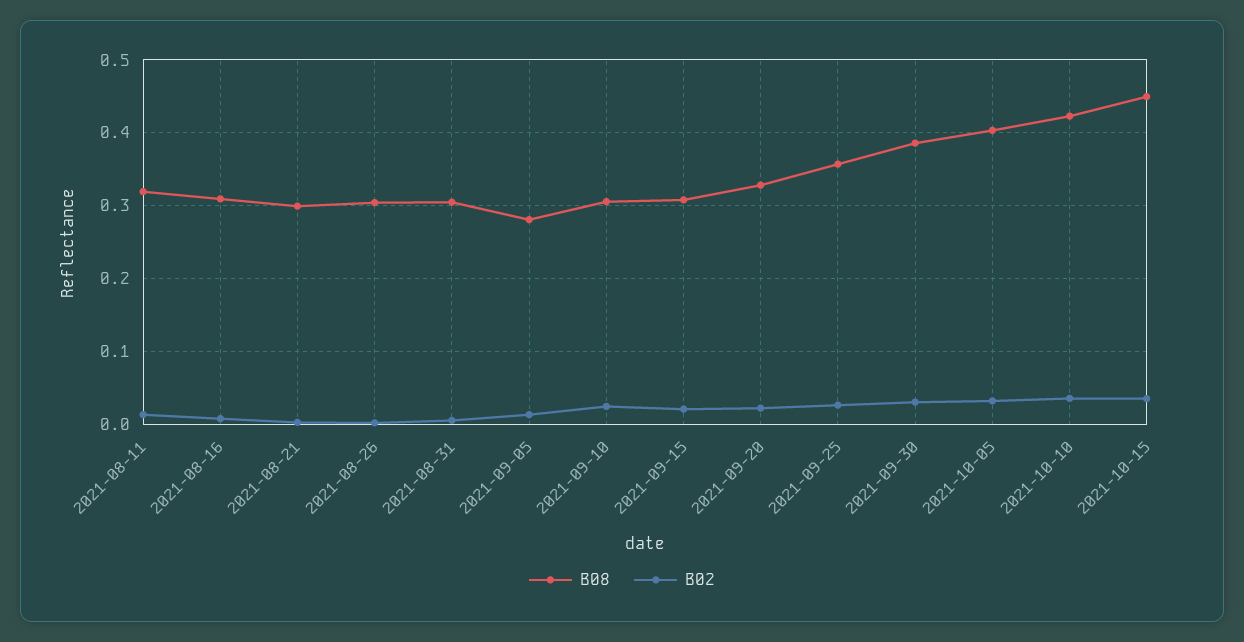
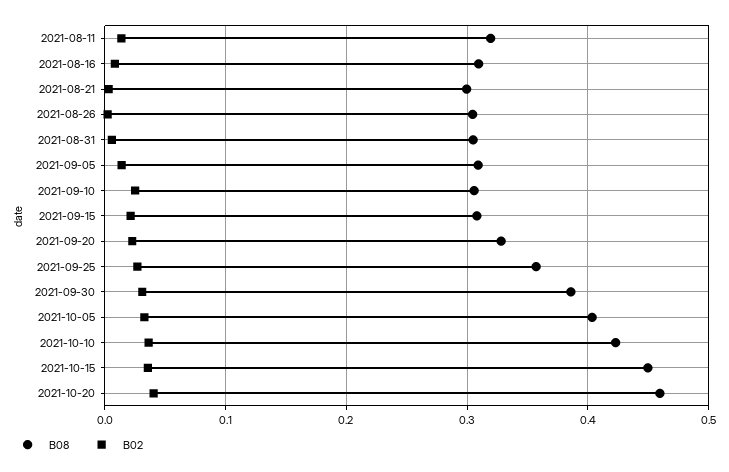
B08, 2021-09-05: 0.28 -> 0.31
B08, 2021-10-20: none -> 0.46
B02, 2021-10-20: none -> 0.04

